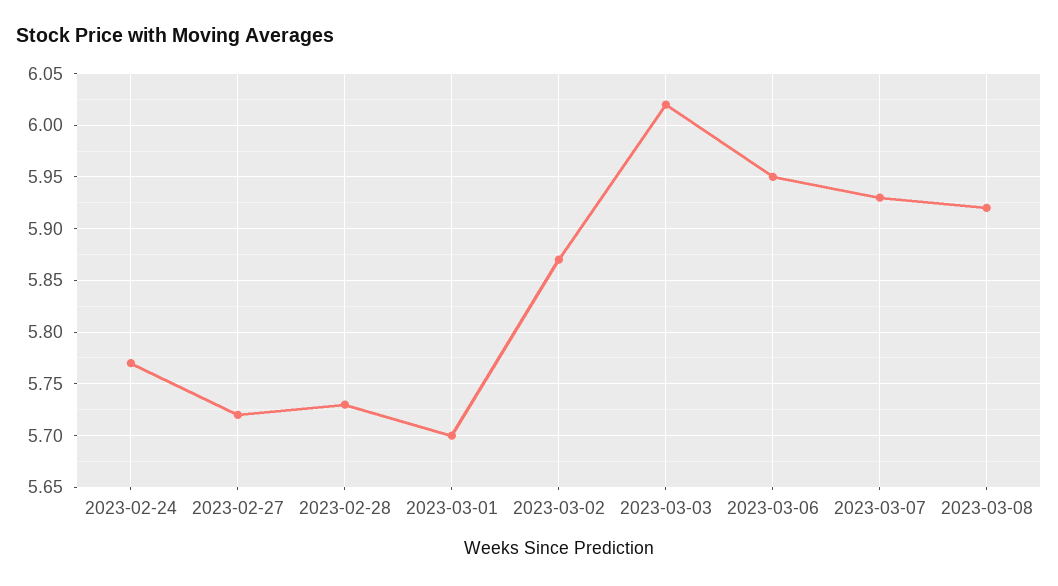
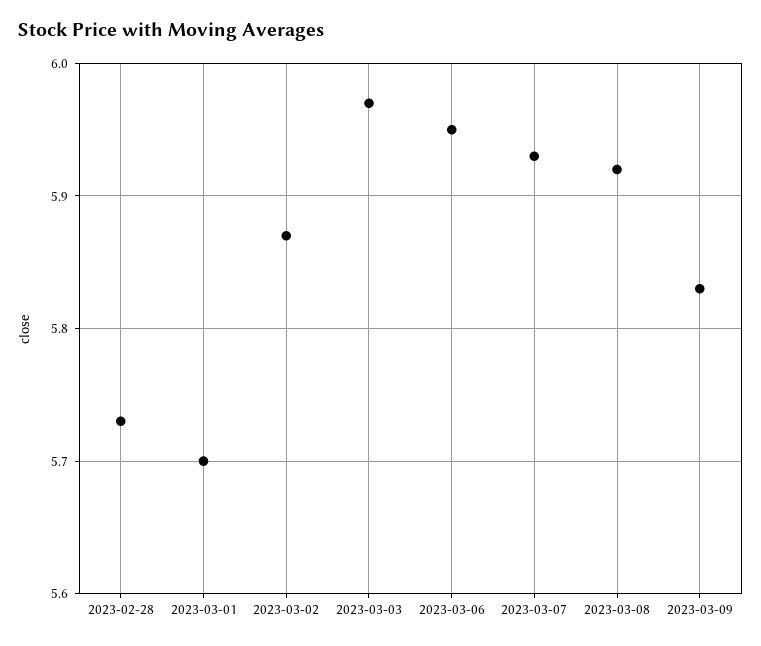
2023-02-24: 5.77 -> none
2023-02-27: 5.72 -> none
2023-03-03: 6.02 -> 5.97
2023-03-09: none -> 5.83

